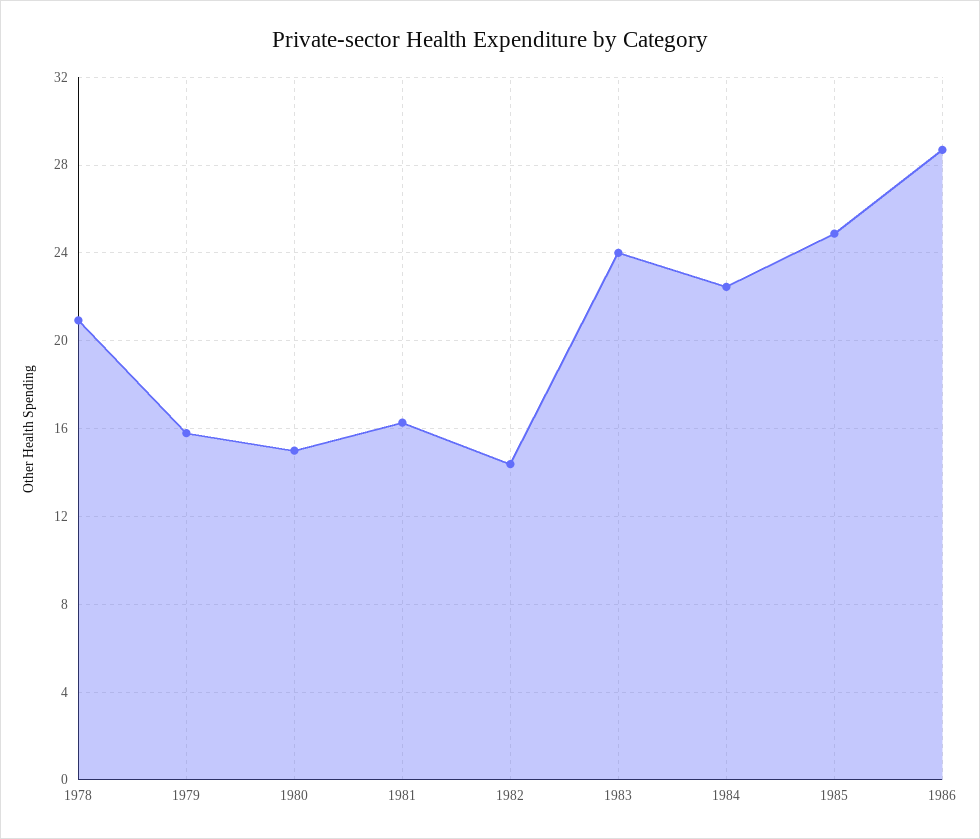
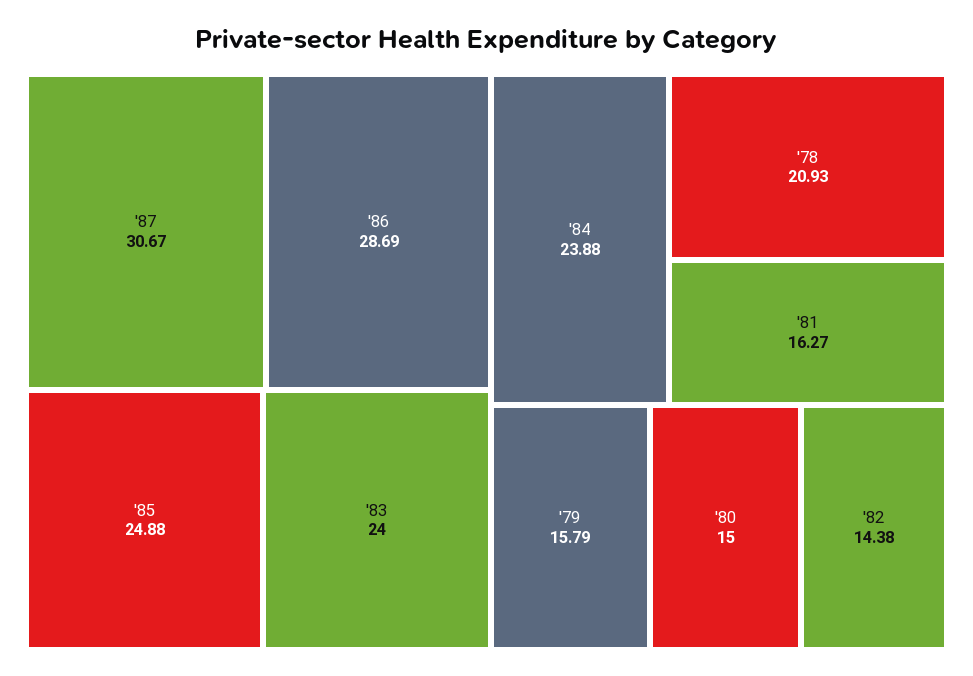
1984: 22.5 -> 23.88
'87: none -> 30.67

